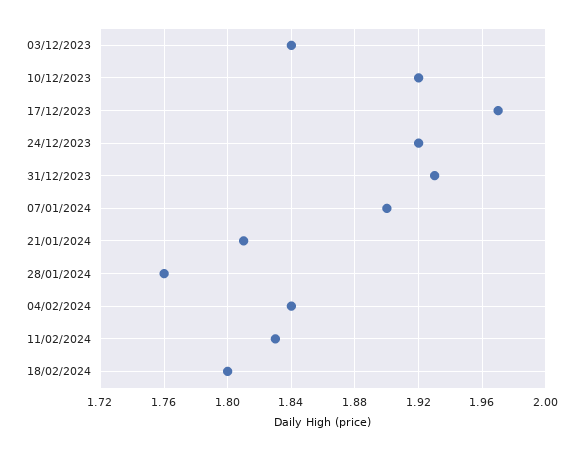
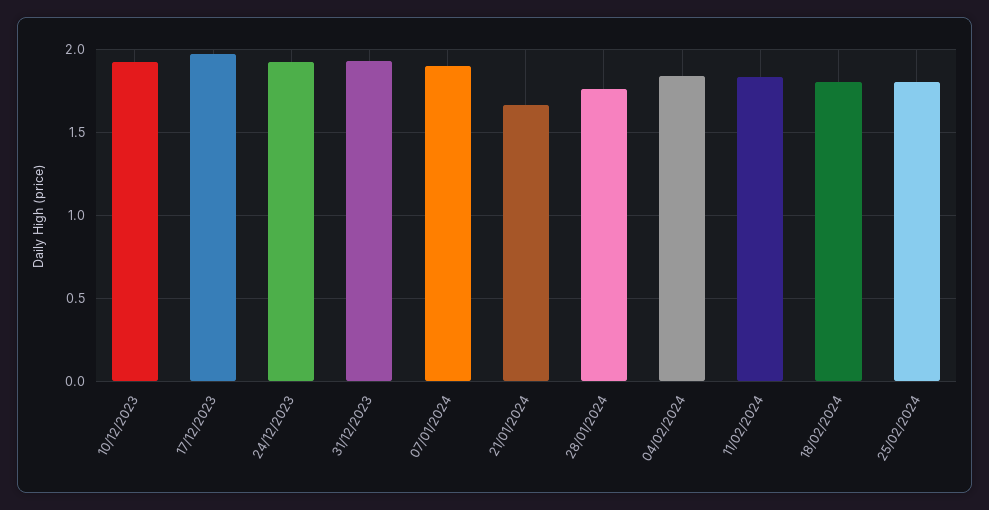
03/12/2023: 1.84 -> none
21/01/2024: 1.81 -> 1.65
25/02/2024: none -> 1.8

